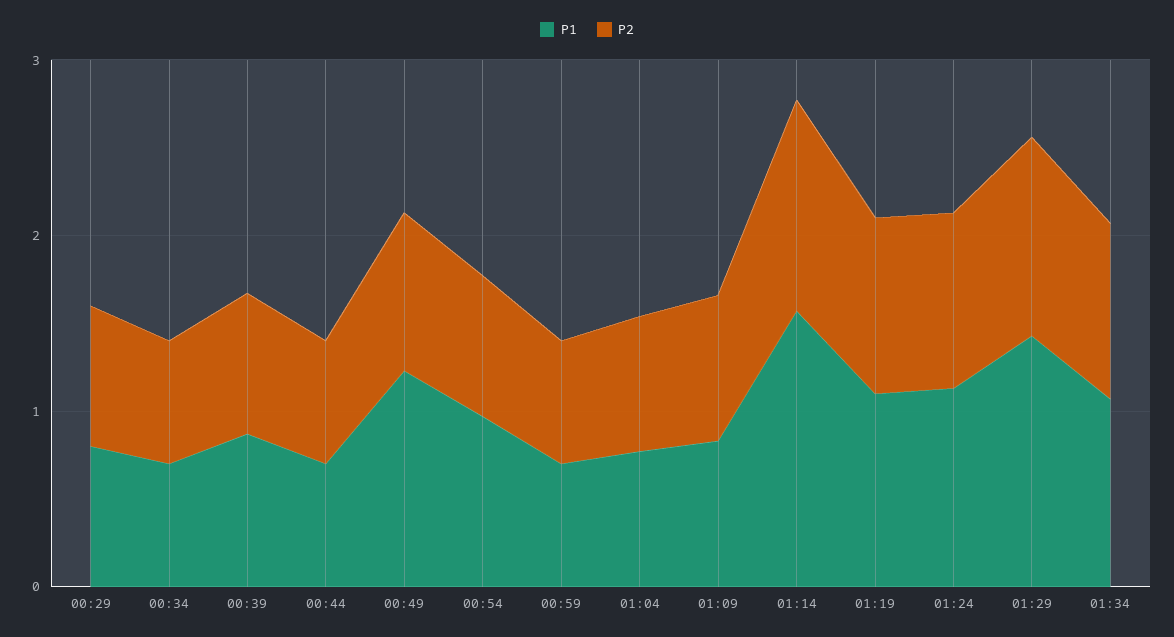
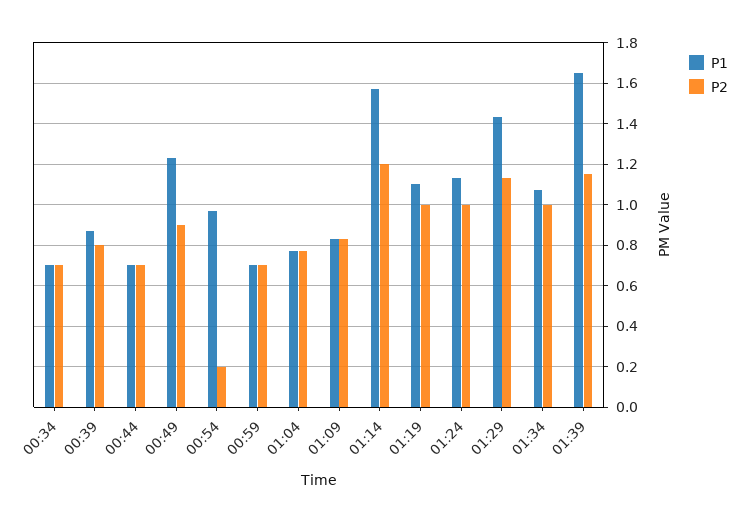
P1, 00:29: 0.8 -> none
P2, 00:29: 0.8 -> none
P2, 00:54: 0.8 -> 0.2
P1, 01:39: none -> 1.65
P2, 01:39: none -> 1.15

